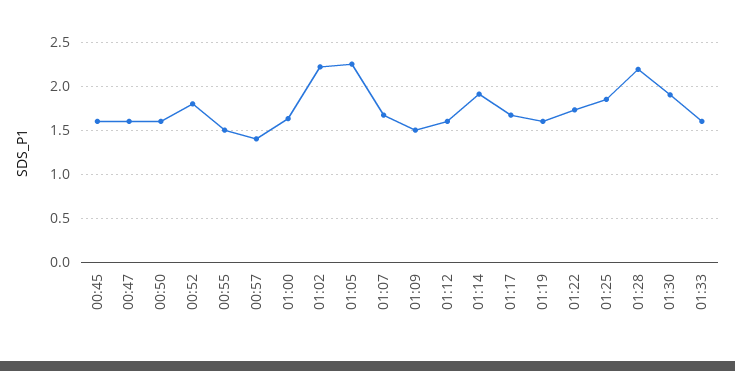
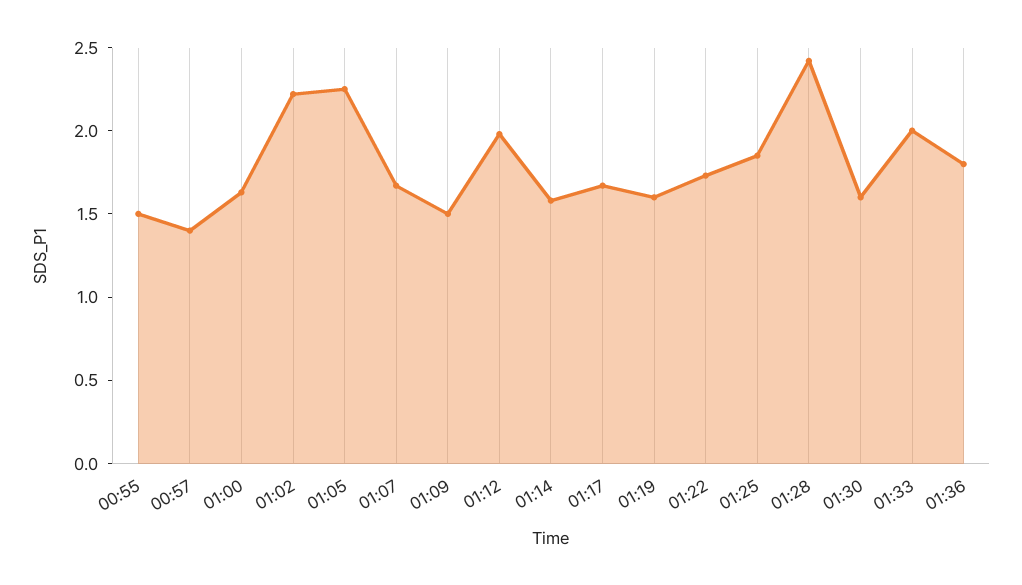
00:45: 1.6 -> none
00:47: 1.6 -> none
00:50: 1.6 -> none
00:52: 1.8 -> none
01:12: 1.6 -> 2
01:14: 1.9 -> 1.6
01:28: 2.2 -> 2.4
01:30: 1.9 -> 1.6
01:33: 1.6 -> 2
01:36: none -> 1.8

